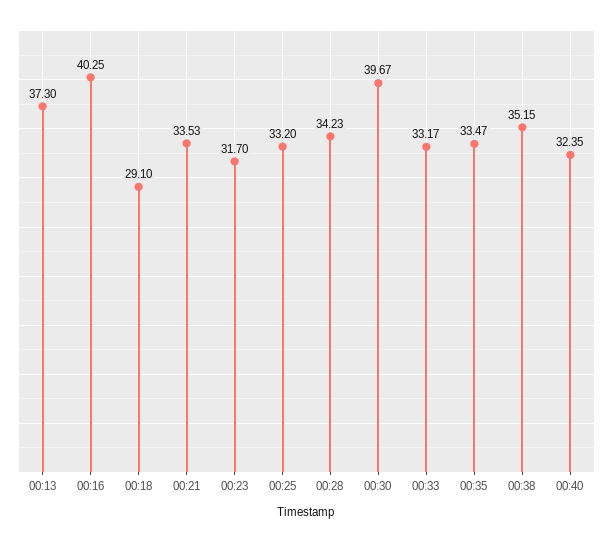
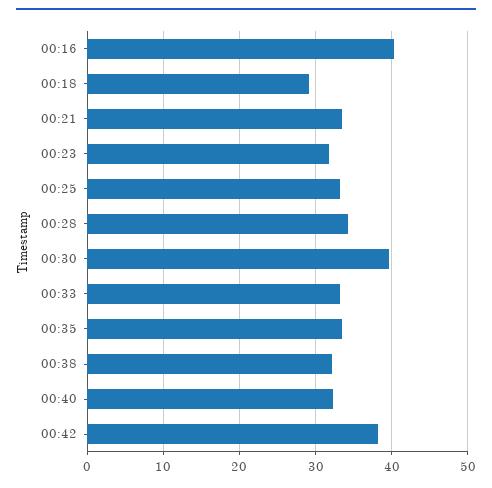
00:13: 37.3 -> none
00:38: 35.15 -> 32
00:42: none -> 38

